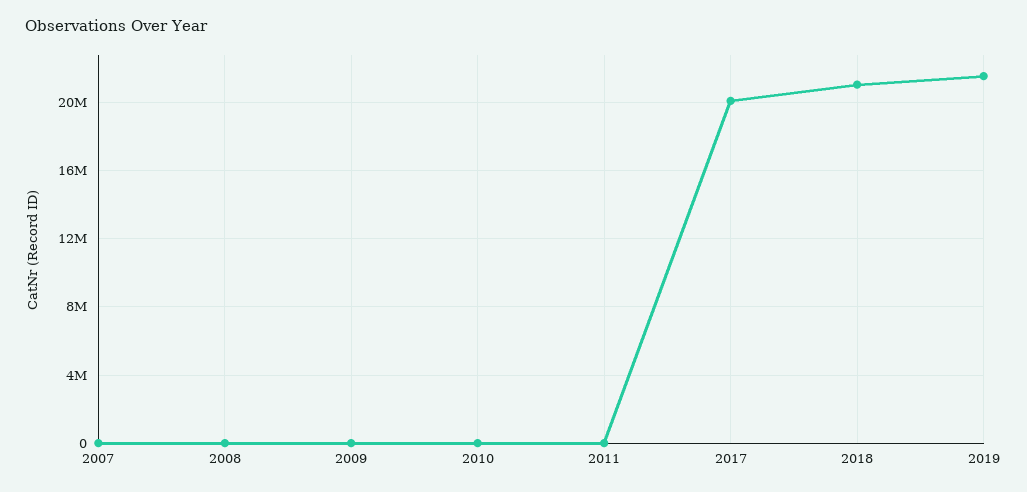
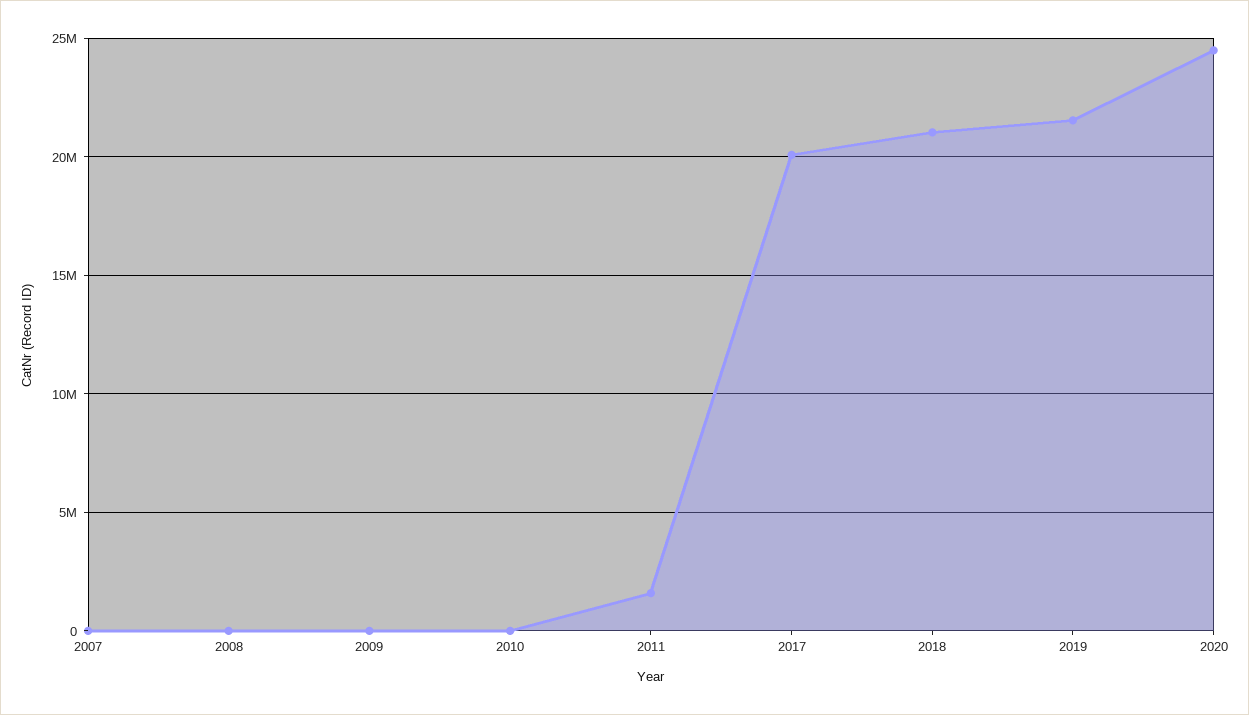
2011: 0 -> 1500000
2020: none -> 24500000

